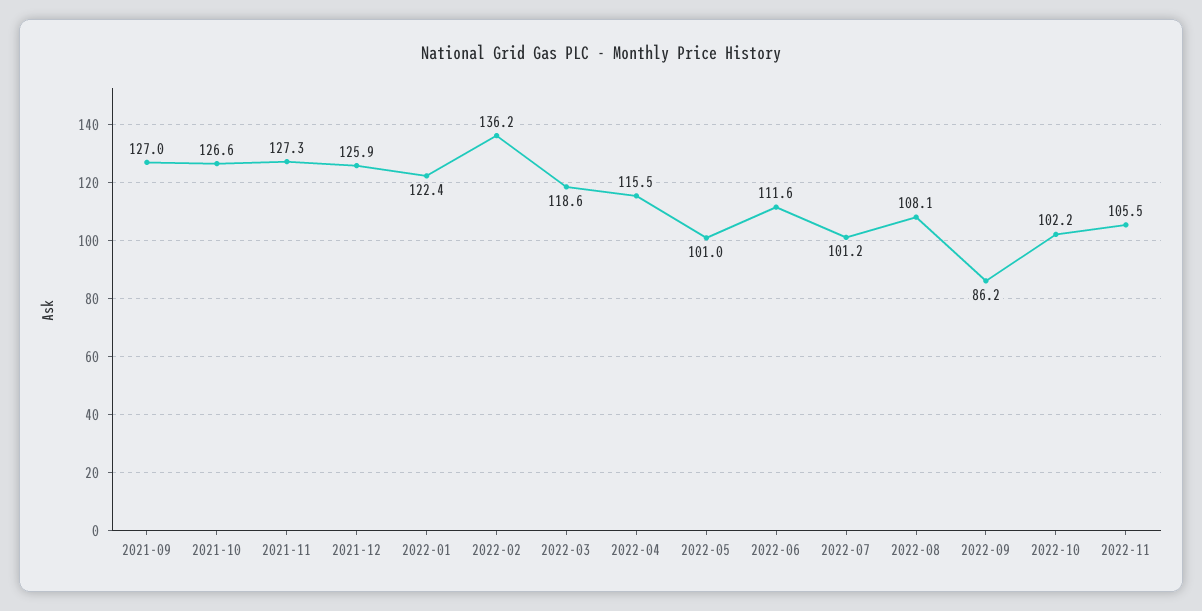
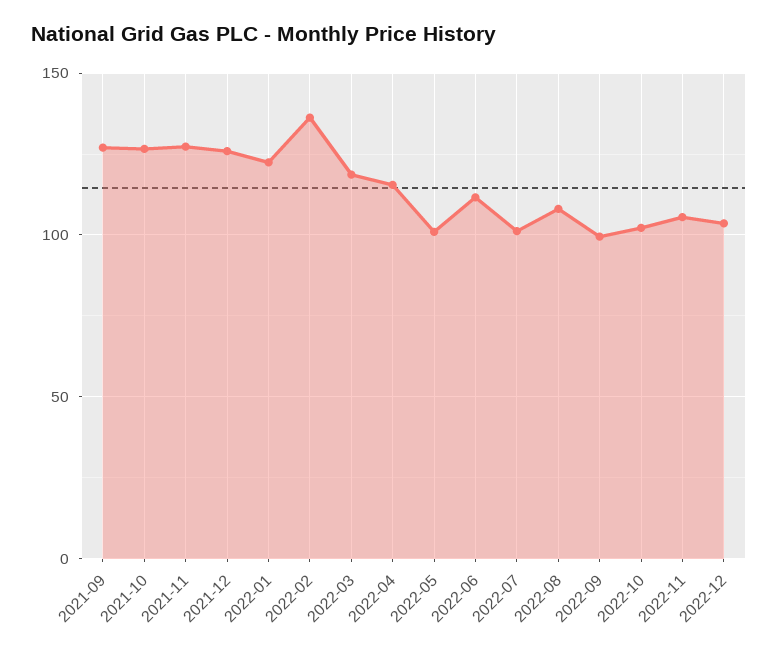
2022-09: 86.2 -> 100
2022-12: none -> 105

